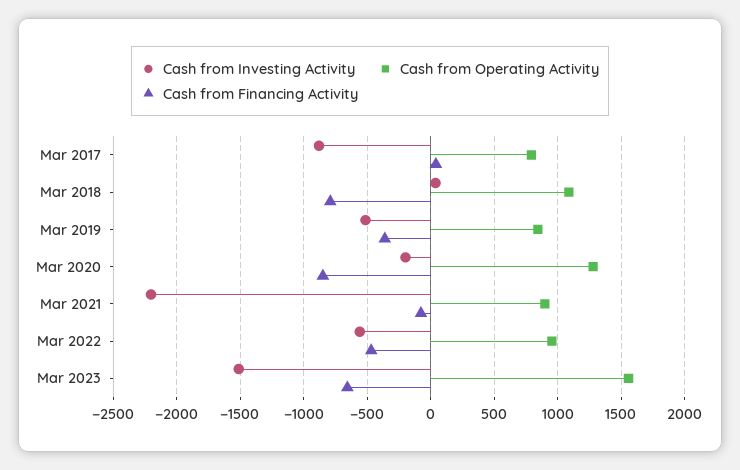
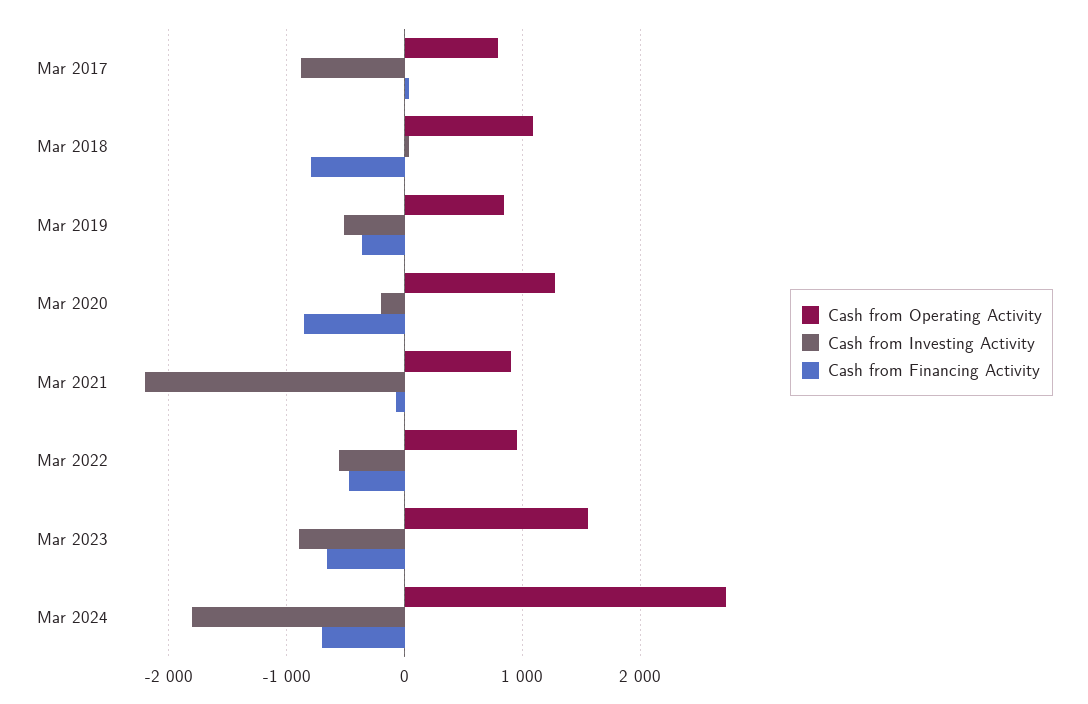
Cash from Investing Activity, Mar 2023: -1500 -> -900
Cash from Operating Activity, Mar 2024: none -> 2700
Cash from Investing Activity, Mar 2024: none -> -1800
Cash from Financing Activity, Mar 2024: none -> -700

